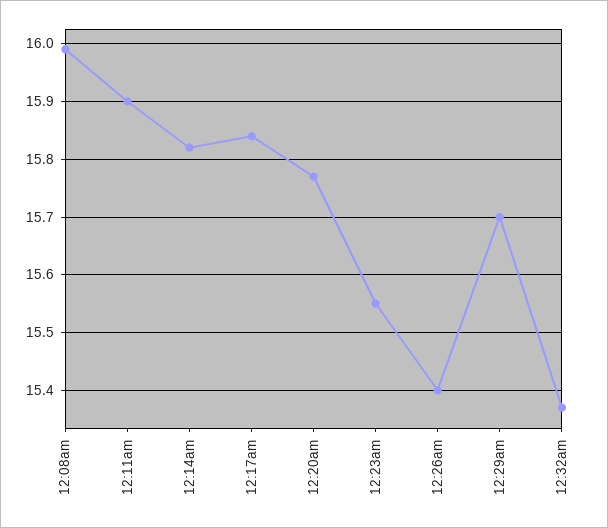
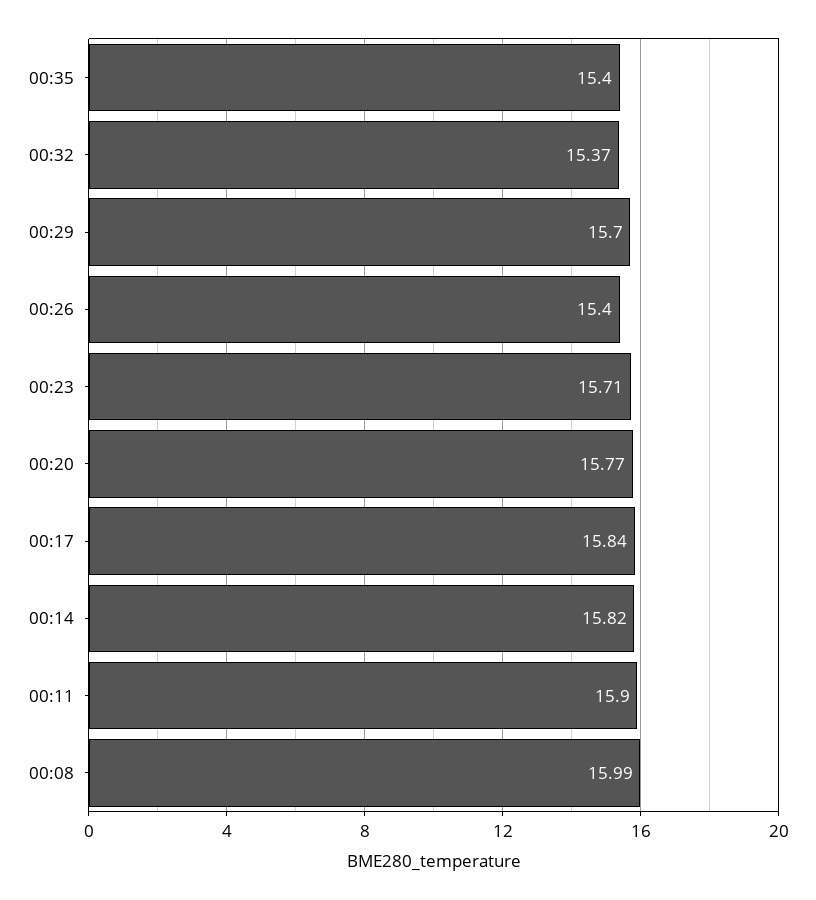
12:23am: 15.55 -> 15.71
00:35: none -> 15.4

